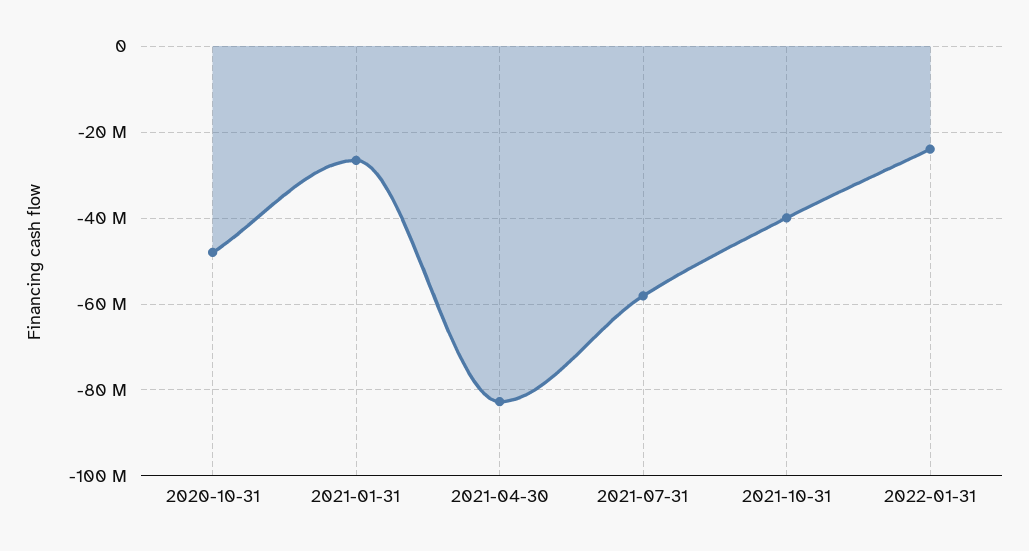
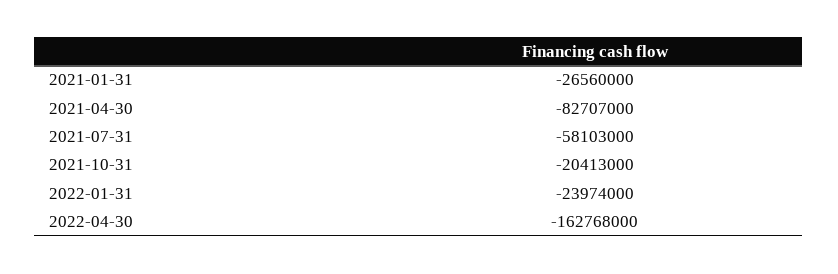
2020-10-31: -48000000 -> none
2021-10-31: -40000000 -> -20413000
2022-04-30: none -> -162768000

